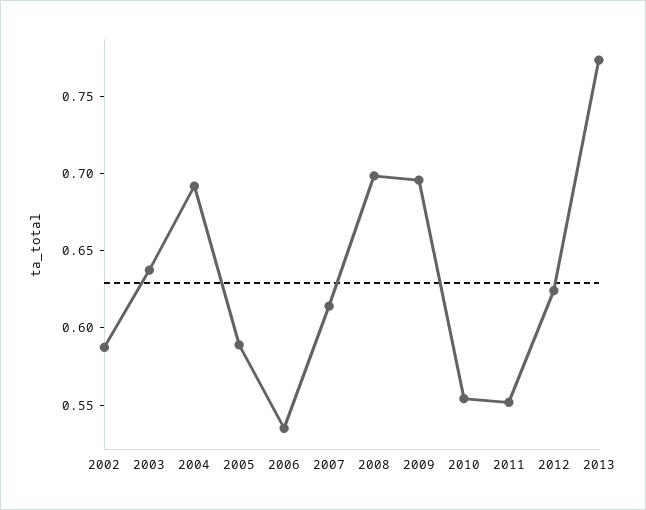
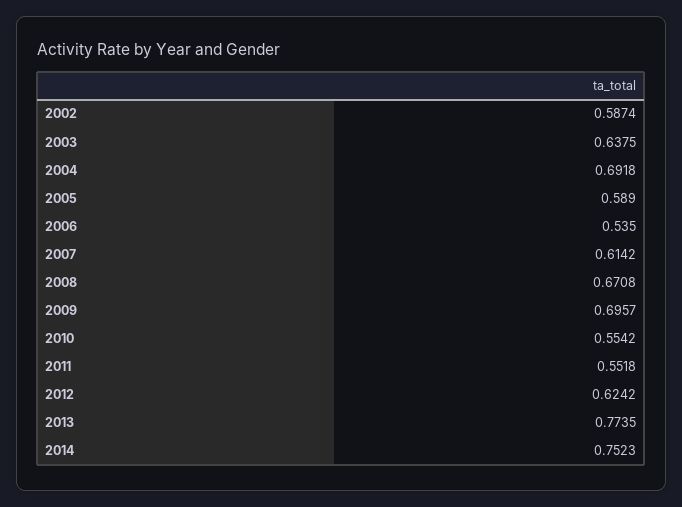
2008: 0.7 -> 0.6708
2014: none -> 0.7523

